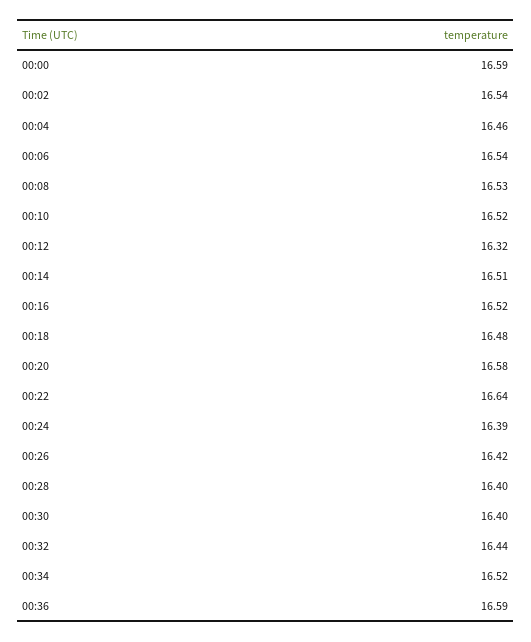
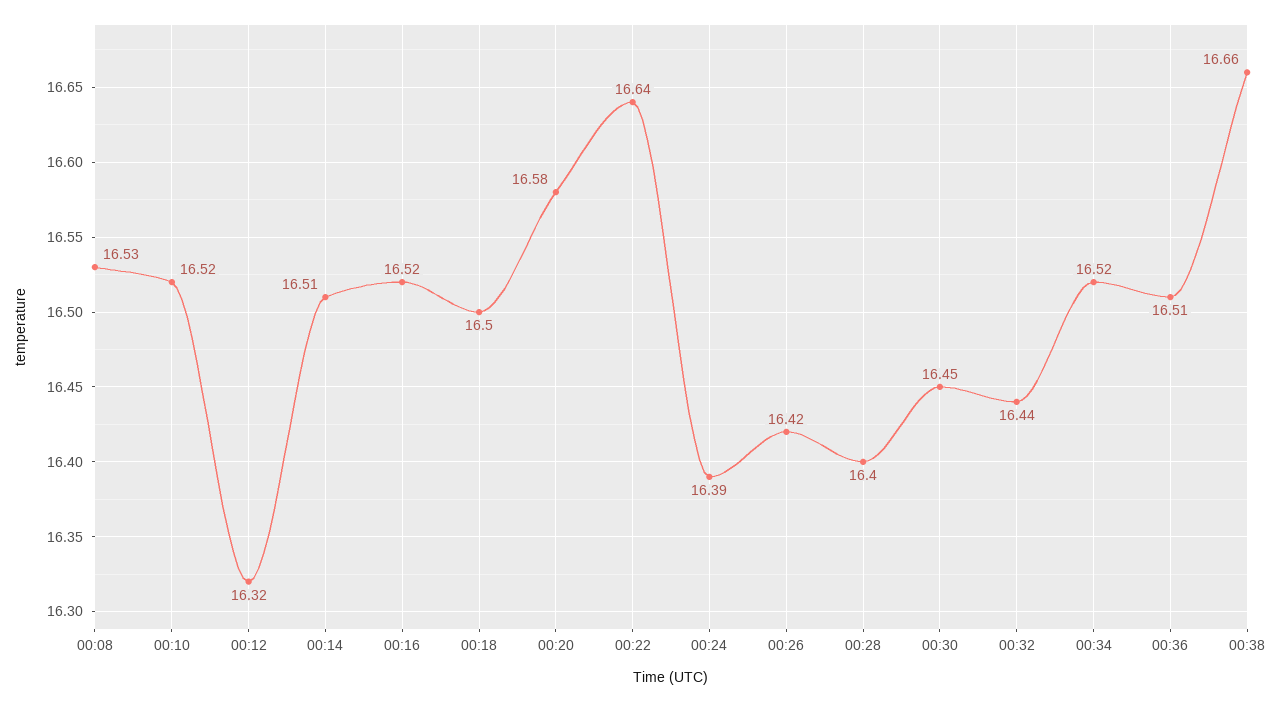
00:00: 16.59 -> none
00:02: 16.54 -> none
00:04: 16.46 -> none
00:06: 16.54 -> none
00:18: 16.48 -> 16.5
00:30: 16.4 -> 16.45
00:36: 16.59 -> 16.51
00:38: none -> 16.66

